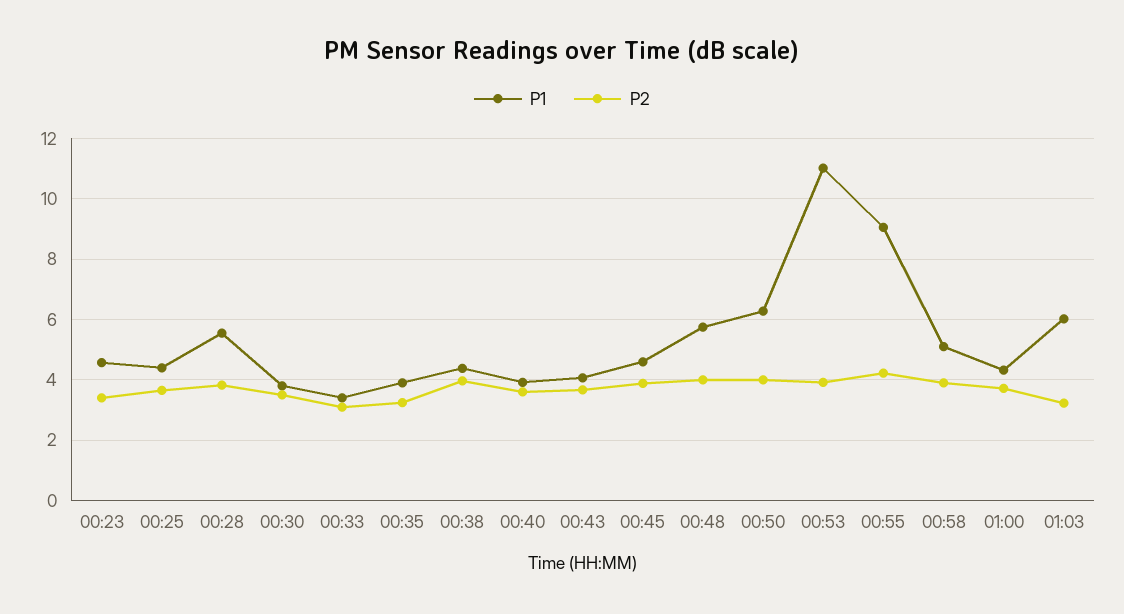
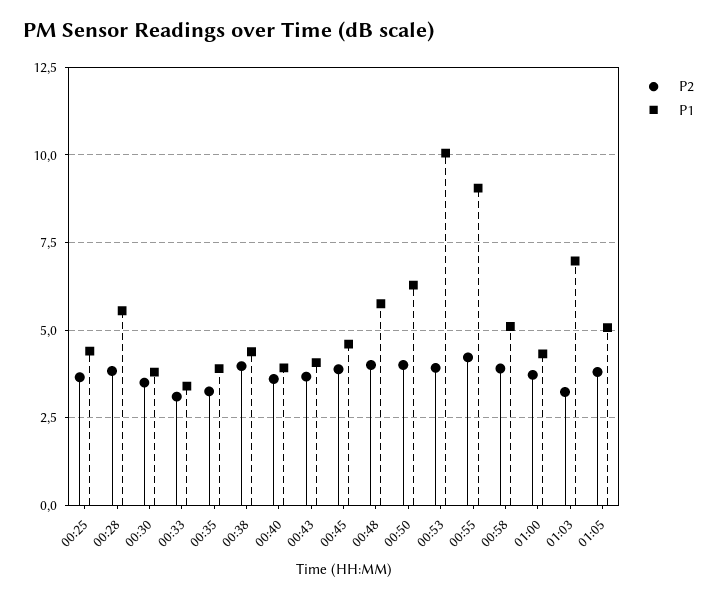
P1, 00:23: 4.6 -> none
P2, 00:23: 3.4 -> none
P1, 00:53: 11 -> 10
P1, 01:03: 6 -> 7
P2, 01:05: none -> 3.75
P1, 01:05: none -> 5

